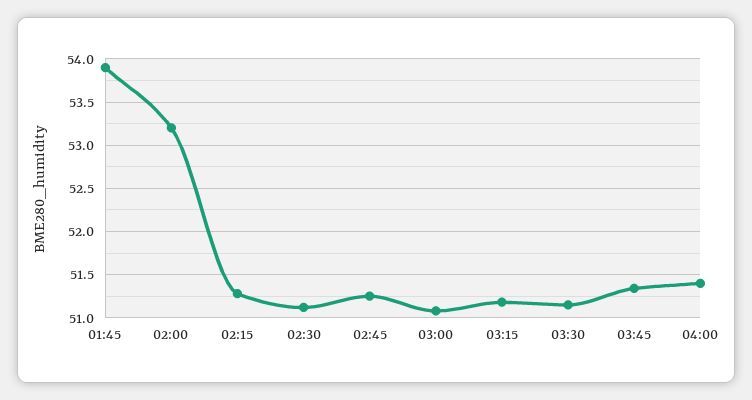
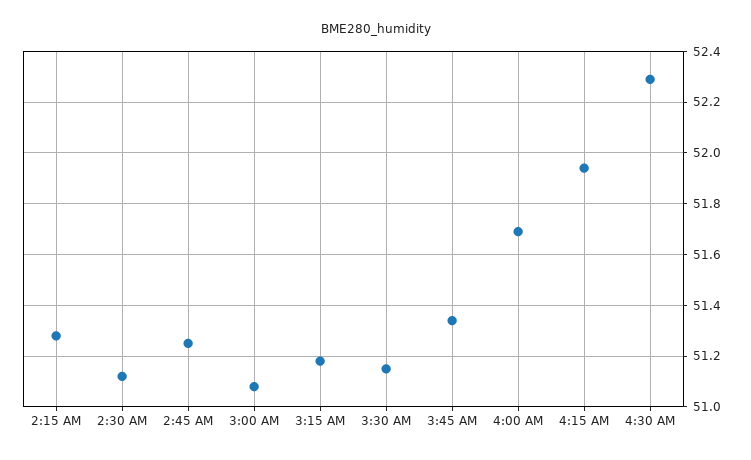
01:45: 53.9 -> none
02:00: 53.2 -> none
04:00: 51.4 -> 51.7
4:15 AM: none -> 51.95
4:30 AM: none -> 52.3

